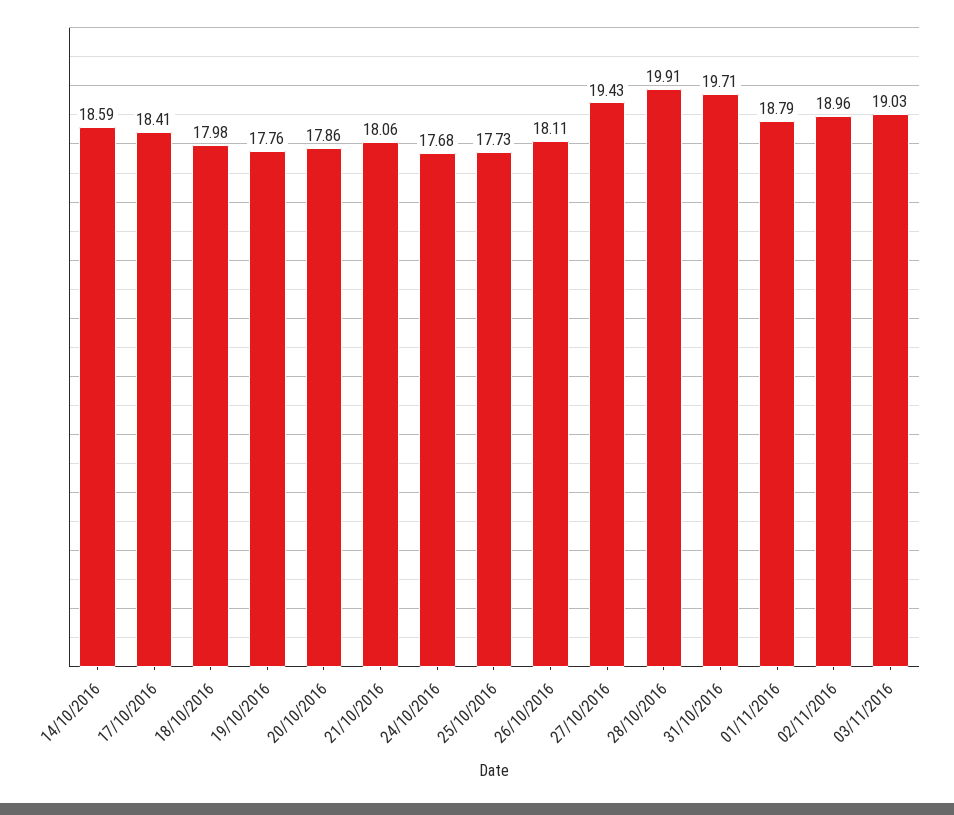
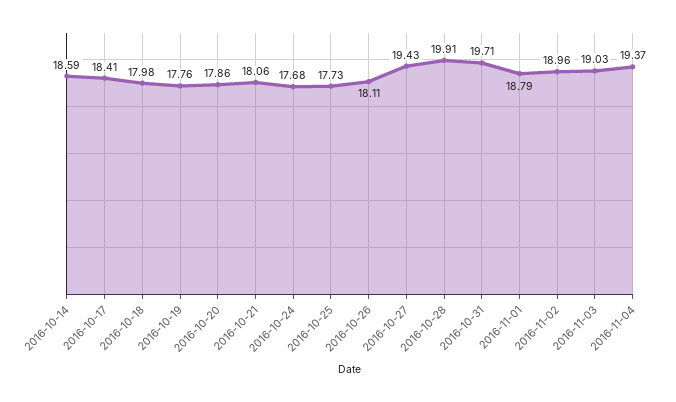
2016-11-04: none -> 19.37

